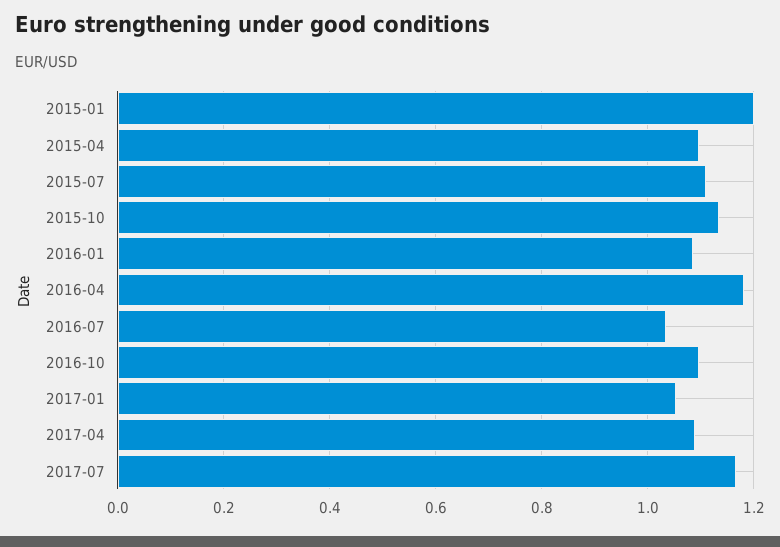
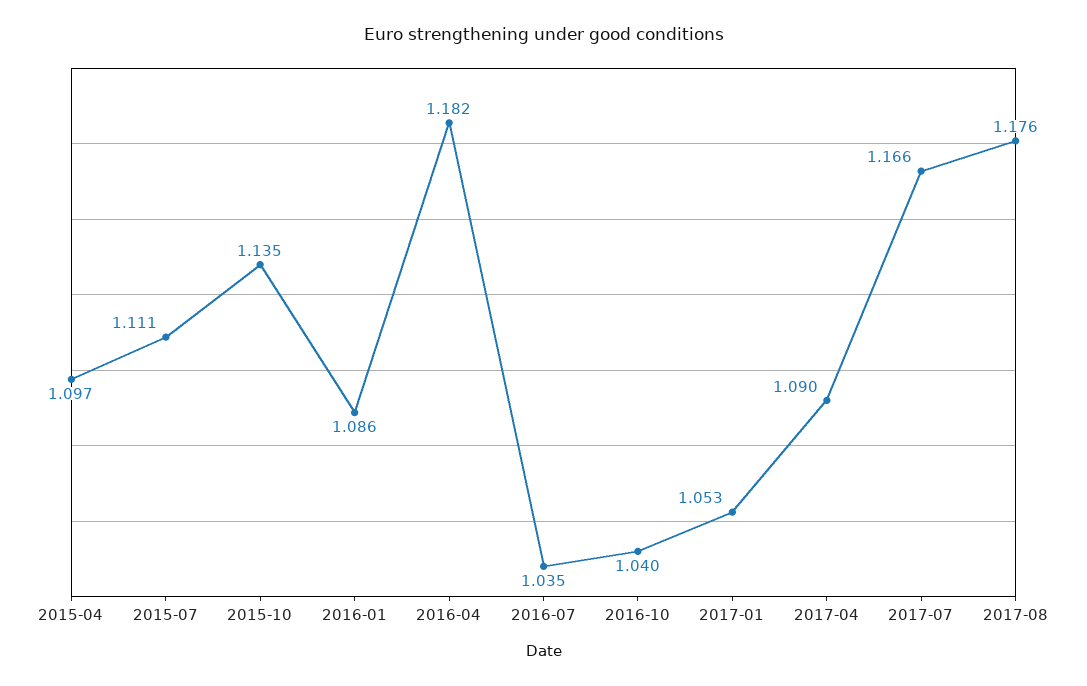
2015-01: 1.2 -> none
2016-10: 1.1 -> 1.04
2017-08: none -> 1.176

